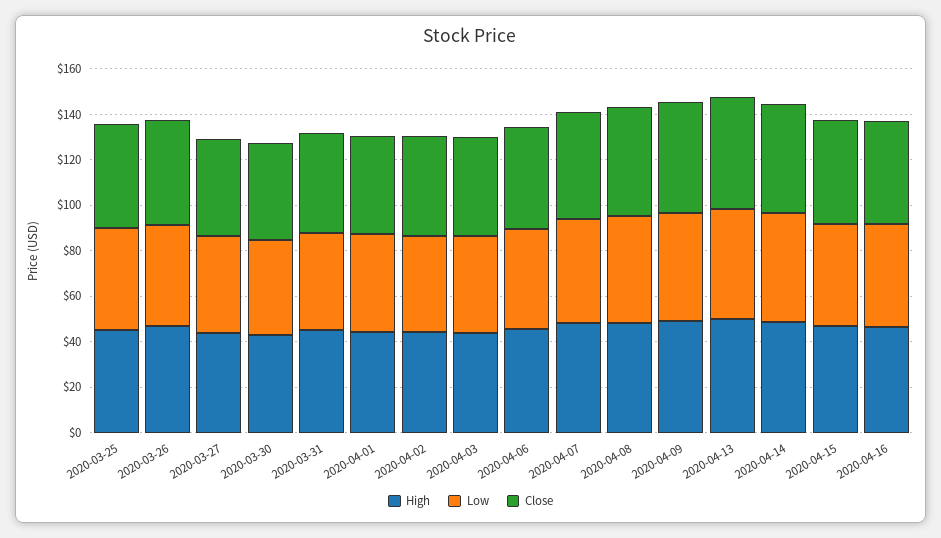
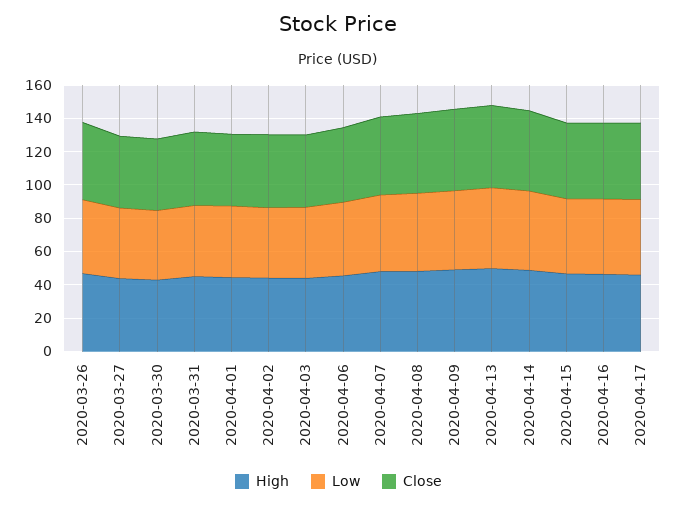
High, 2020-03-25: 45 -> none
Low, 2020-03-25: 45 -> none
Close, 2020-03-25: 45 -> none
High, 2020-04-17: none -> 45
Low, 2020-04-17: none -> 45
Close, 2020-04-17: none -> 45

